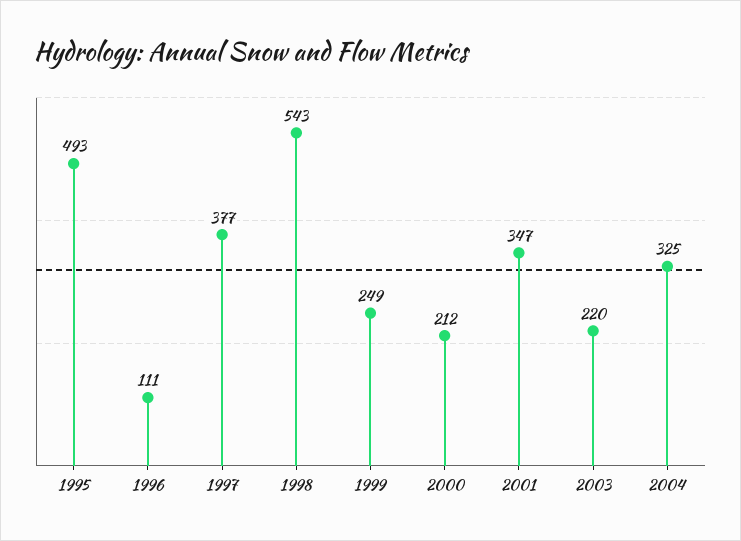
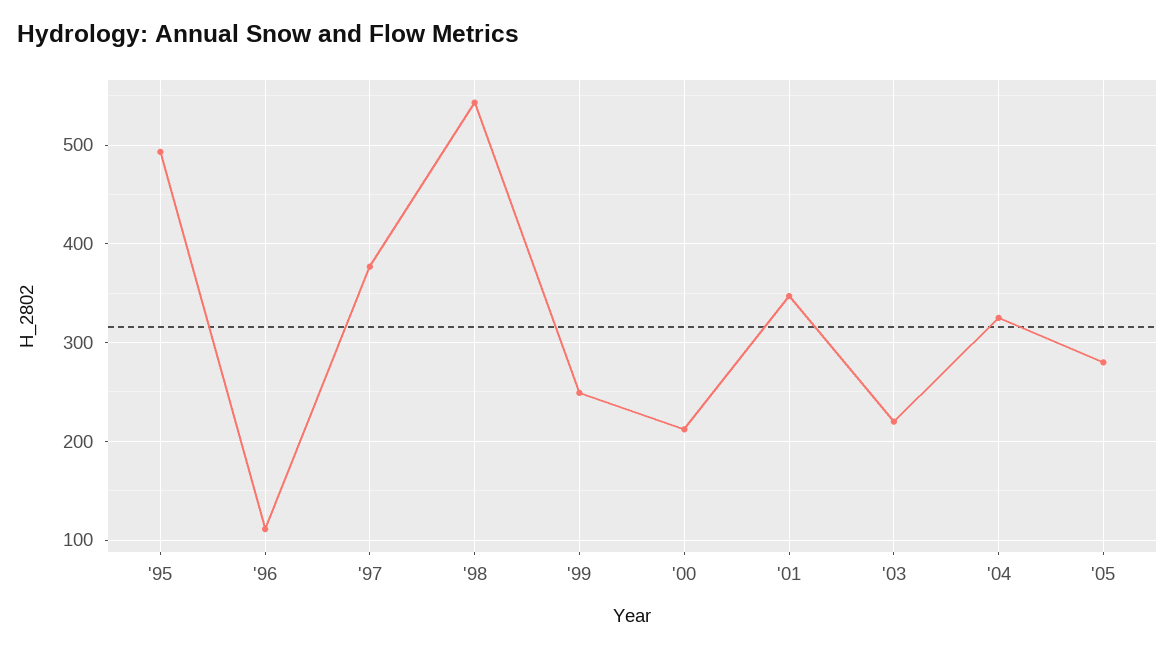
'05: none -> 280

